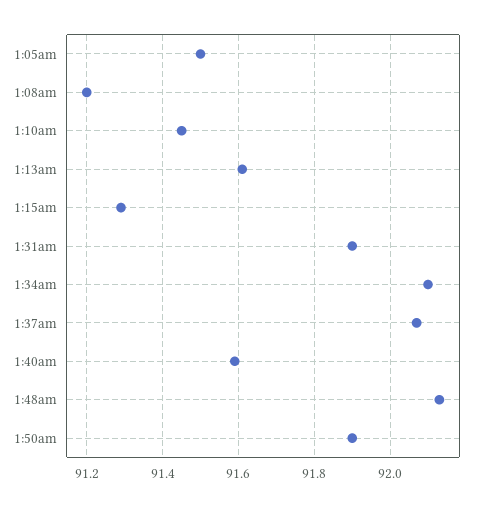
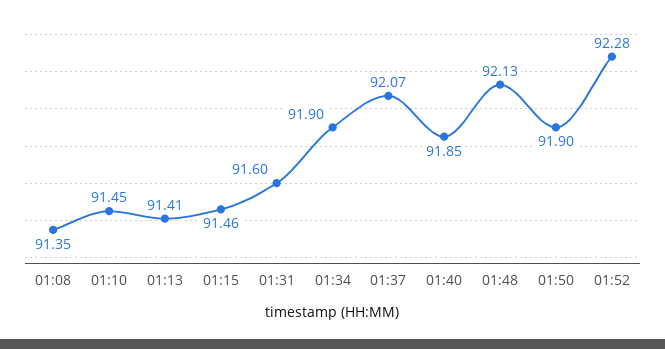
1:05am: 91.5 -> none
1:08am: 91.2 -> 91.35
1:13am: 91.6 -> 91.41
1:15am: 91.3 -> 91.46
1:31am: 91.9 -> 91.6
1:34am: 92.1 -> 91.9
1:40am: 91.6 -> 91.85
01:52: none -> 92.28

